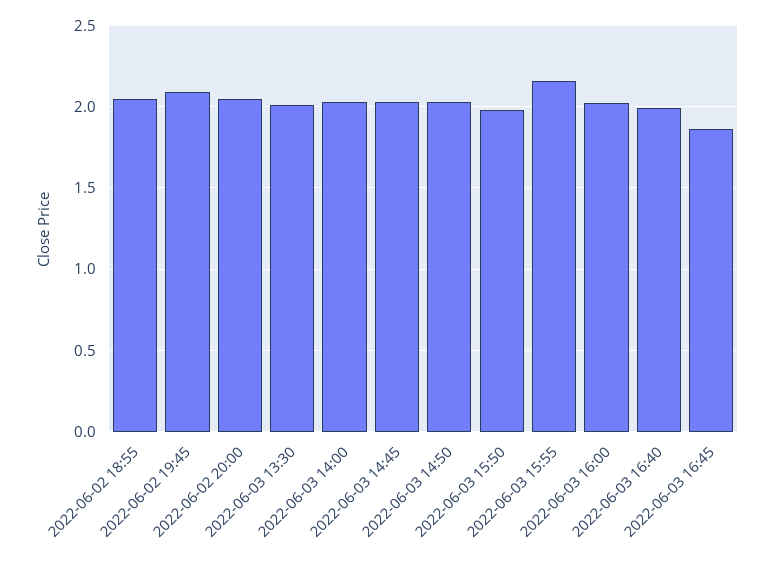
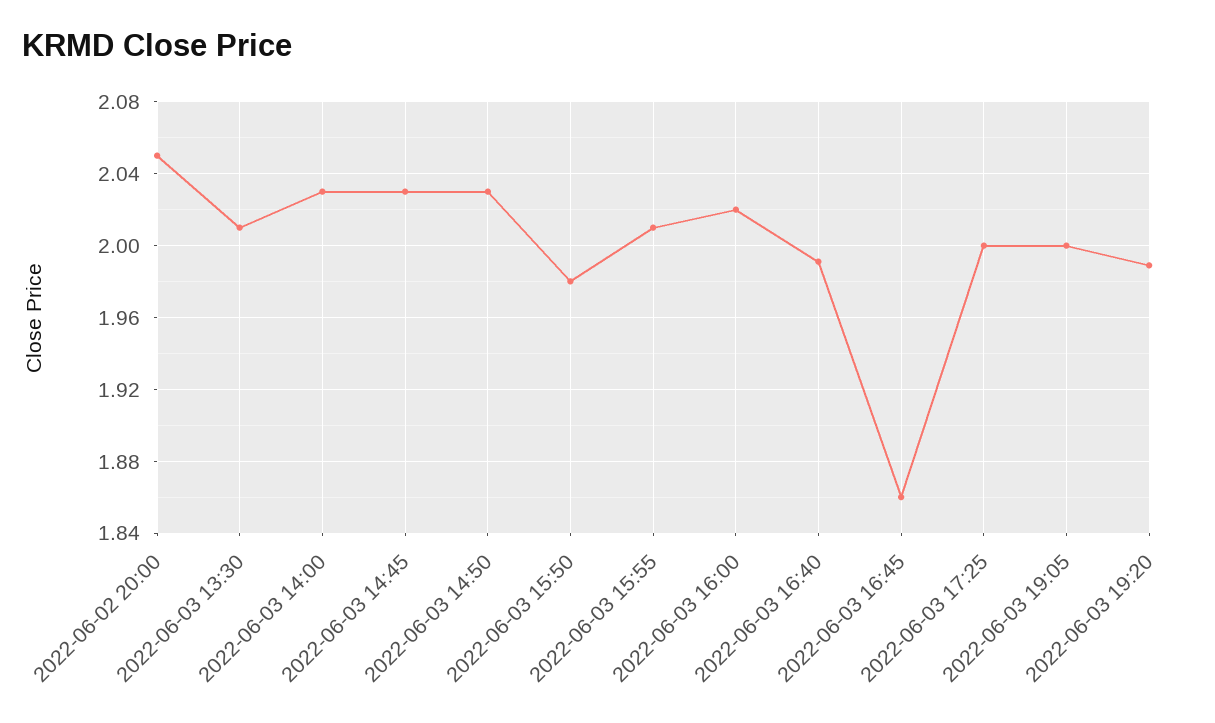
2022-06-02 18:55: 2.05 -> none
2022-06-02 19:45: 2.1 -> none
2022-06-03 15:55: 2.15 -> 2.01
2022-06-03 17:25: none -> 2
2022-06-03 19:05: none -> 2
2022-06-03 19:20: none -> 1.99

